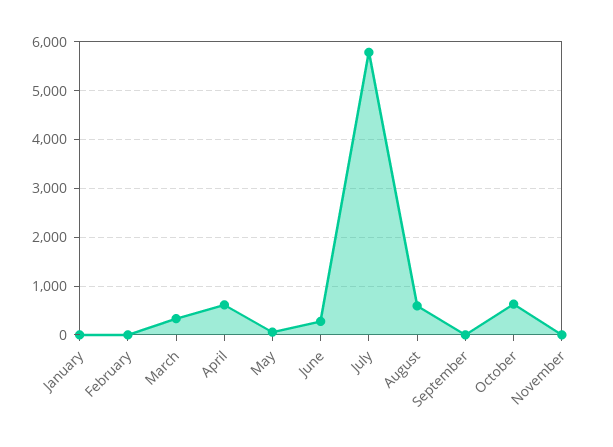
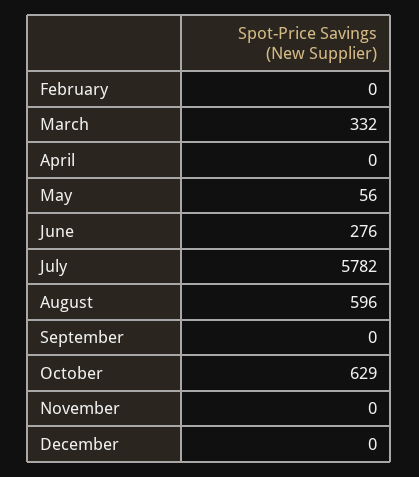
January: 0 -> none
April: 600 -> 0
December: none -> 0

